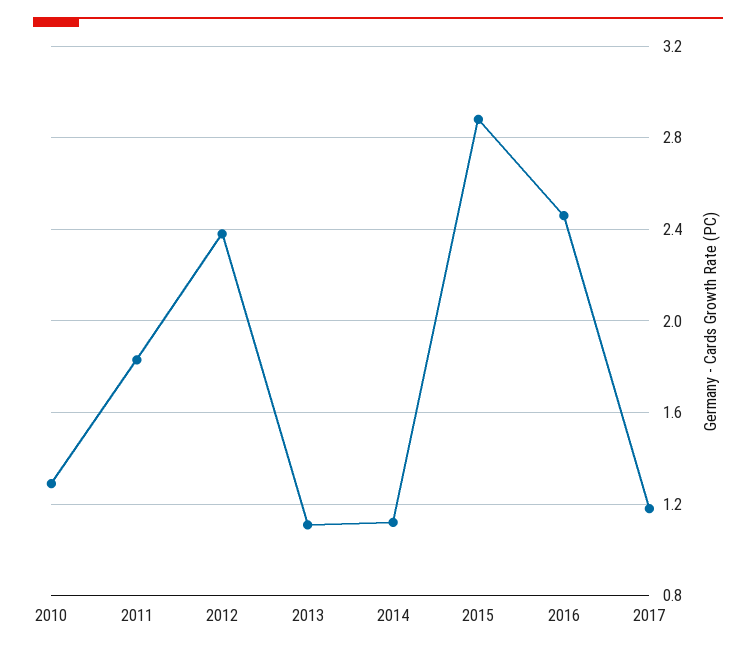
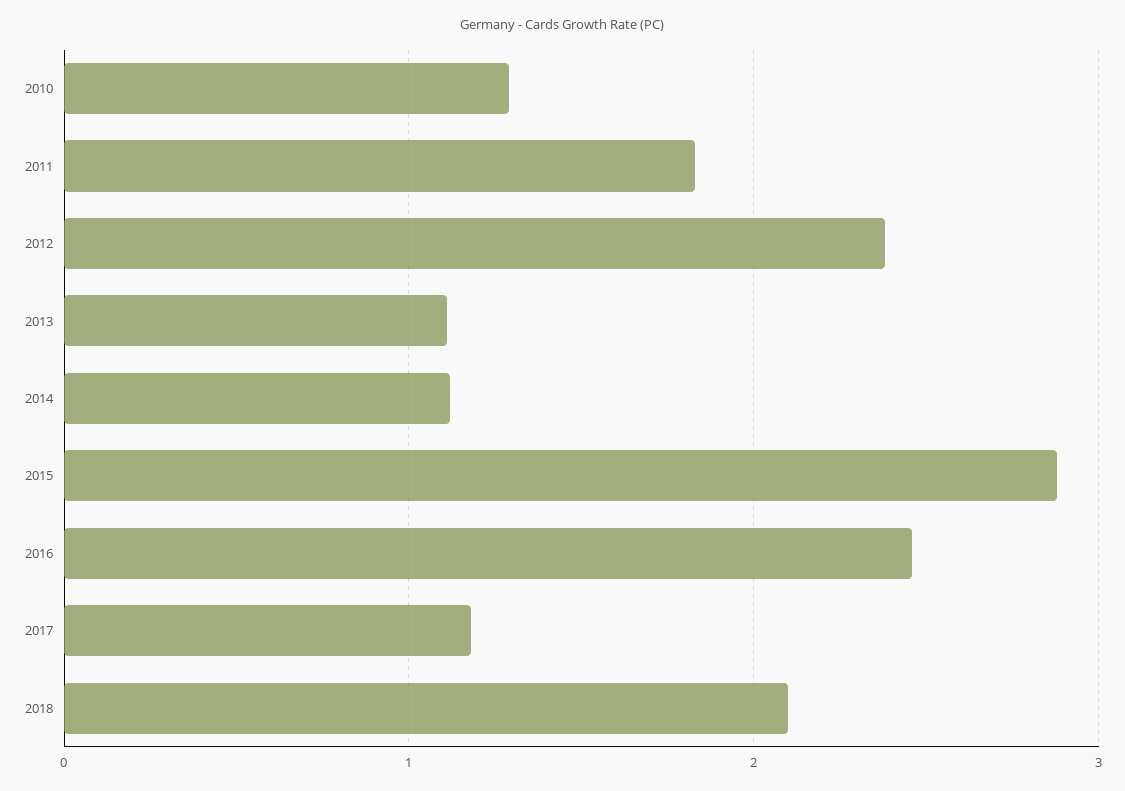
2018: none -> 2.1

